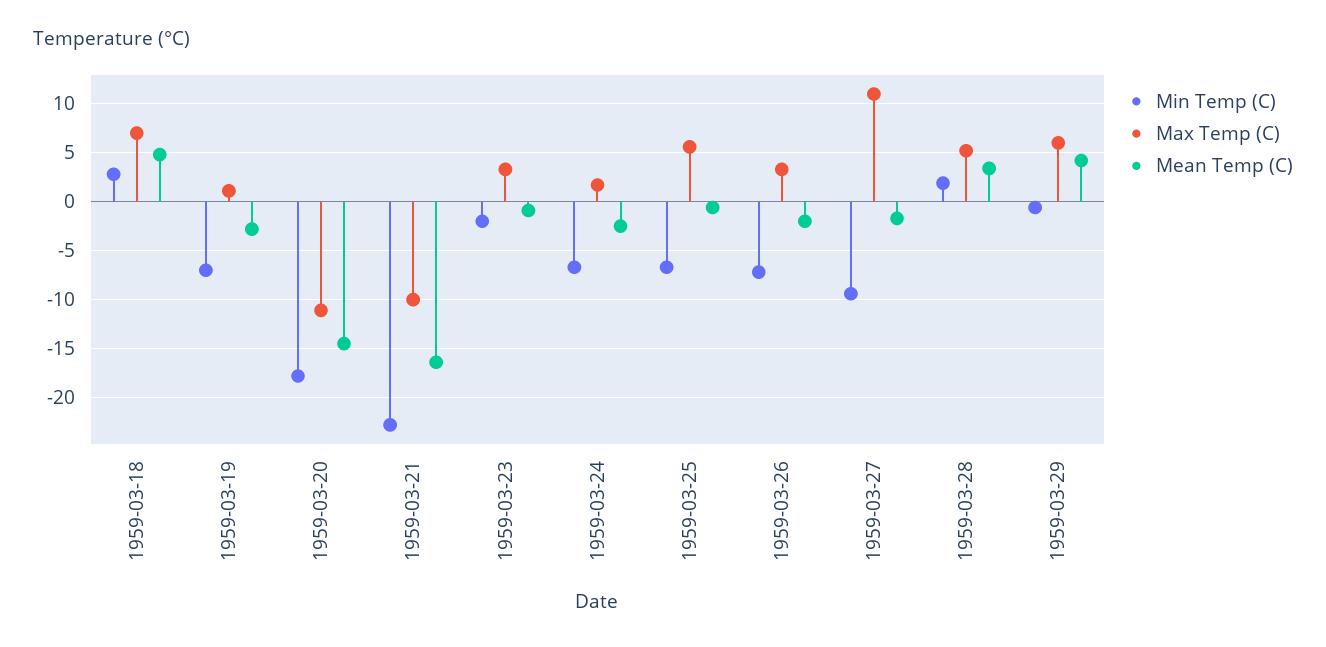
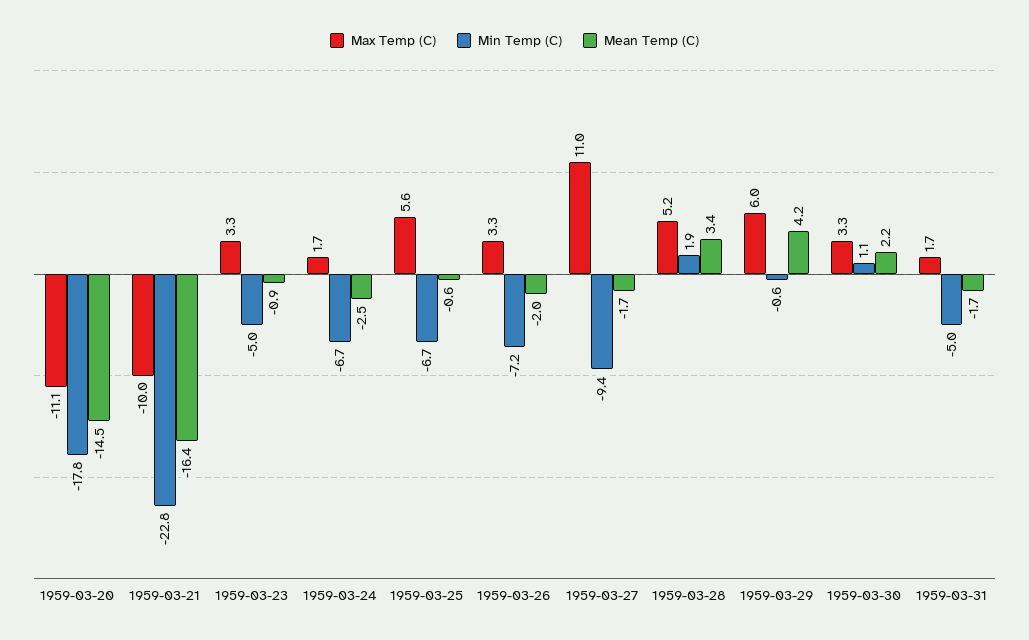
Min Temp (C), 1959-03-18: 3 -> none
Max Temp (C), 1959-03-18: 7 -> none
Mean Temp (C), 1959-03-18: 5 -> none
Min Temp (C), 1959-03-19: -7 -> none
Max Temp (C), 1959-03-19: 1 -> none
Mean Temp (C), 1959-03-19: -3 -> none
Min Temp (C), 1959-03-23: -2 -> -5
Max Temp (C), 1959-03-30: none -> 3.3
Min Temp (C), 1959-03-30: none -> 1.1
Mean Temp (C), 1959-03-30: none -> 2.2
Max Temp (C), 1959-03-31: none -> 1.7
Min Temp (C), 1959-03-31: none -> -5
Mean Temp (C), 1959-03-31: none -> -1.7

